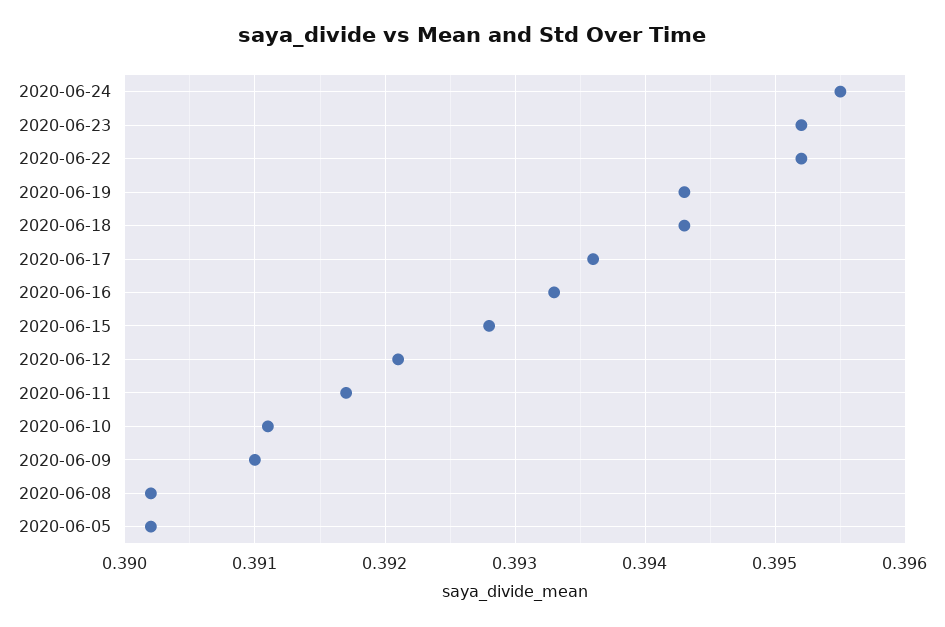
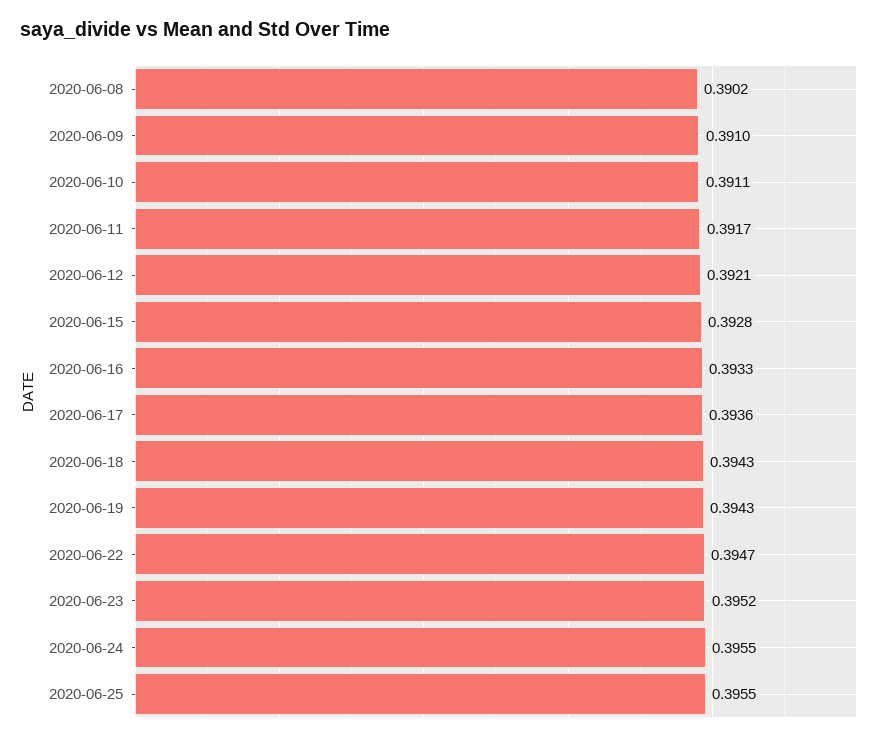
2020-06-22: 0.3952 -> 0.3947
2020-06-05: 0.3902 -> none
2020-06-25: none -> 0.3955

